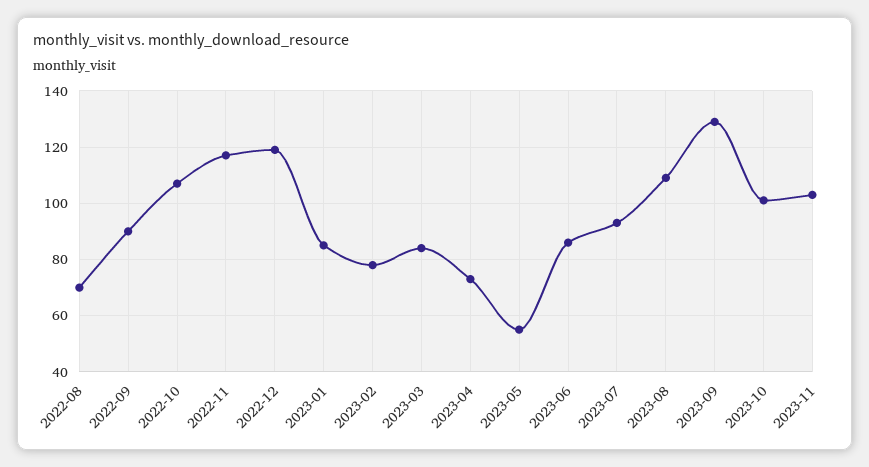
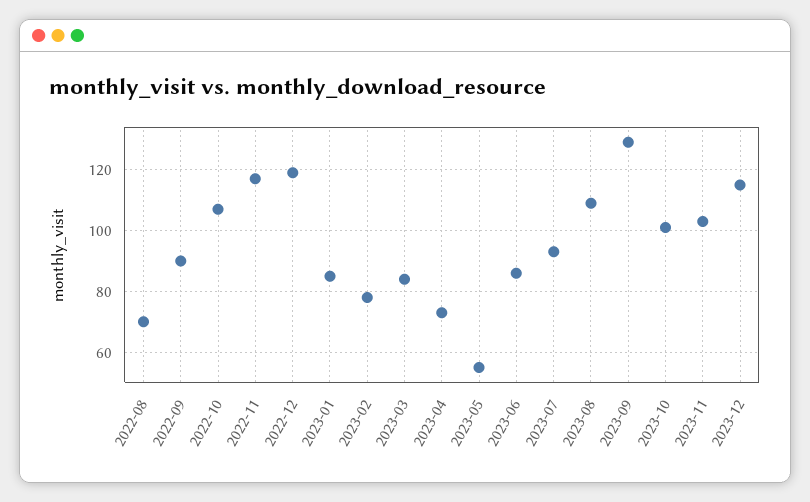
2023-12: none -> 115

